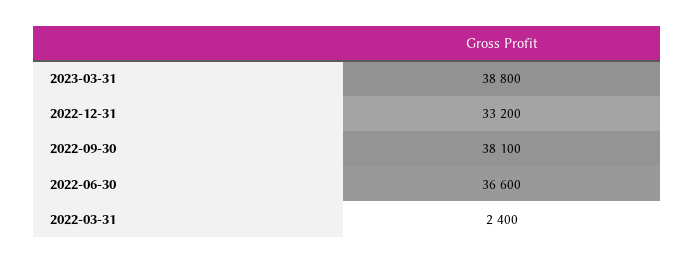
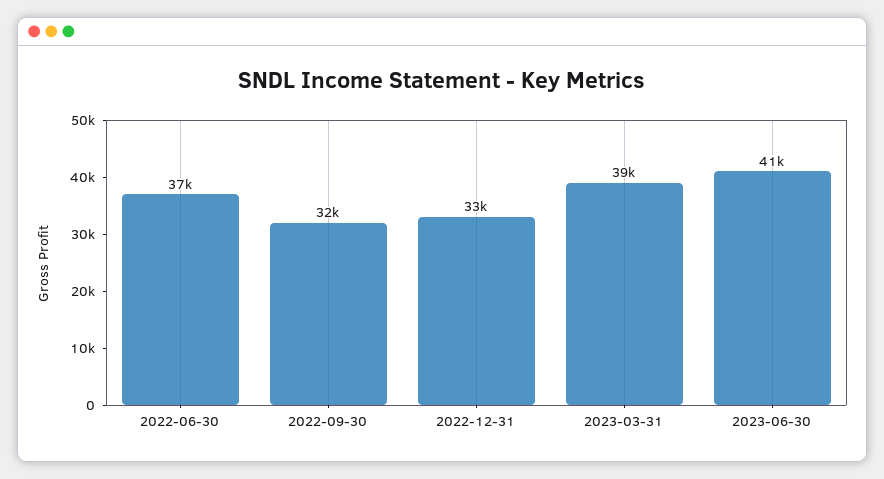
2022-09-30: 38100 -> 32000
2022-03-31: 2400 -> none
2023-06-30: none -> 41000

